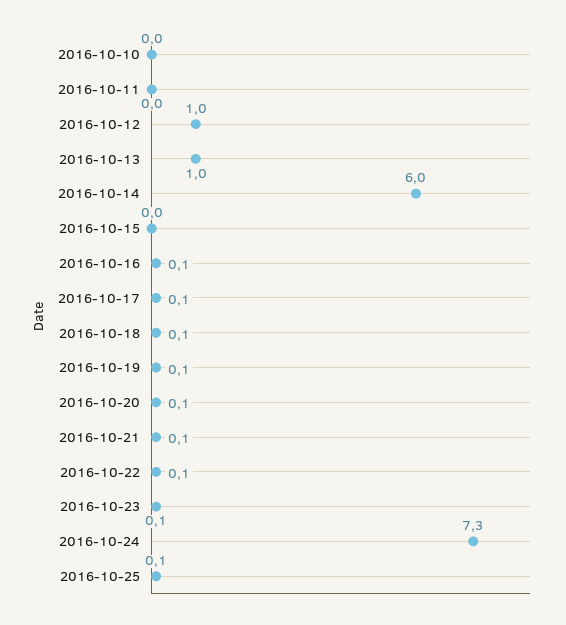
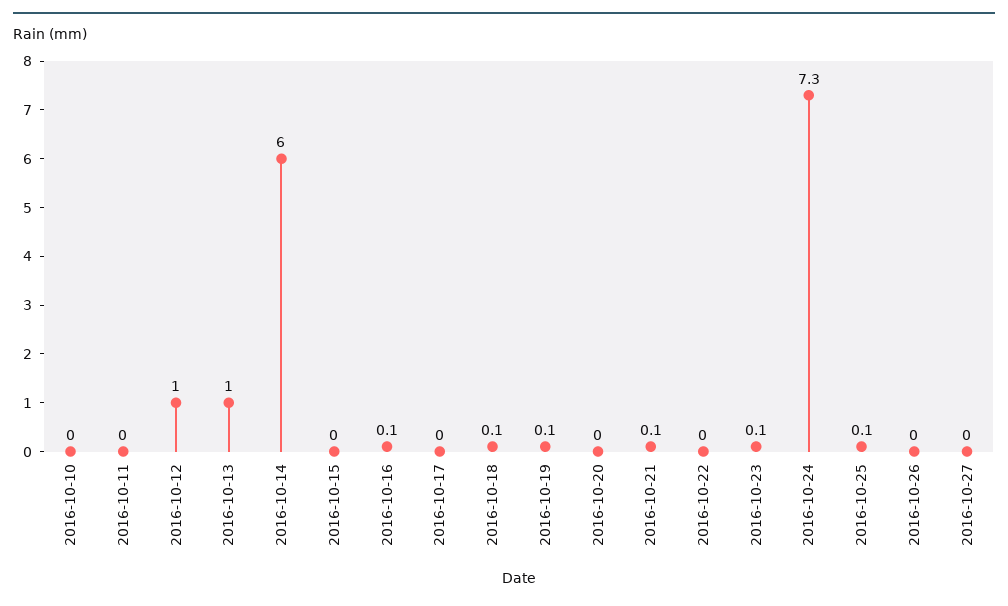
2016-10-17: 0.1 -> 0
2016-10-20: 0.1 -> 0
2016-10-22: 0.1 -> 0
2016-10-26: none -> 0
2016-10-27: none -> 0

